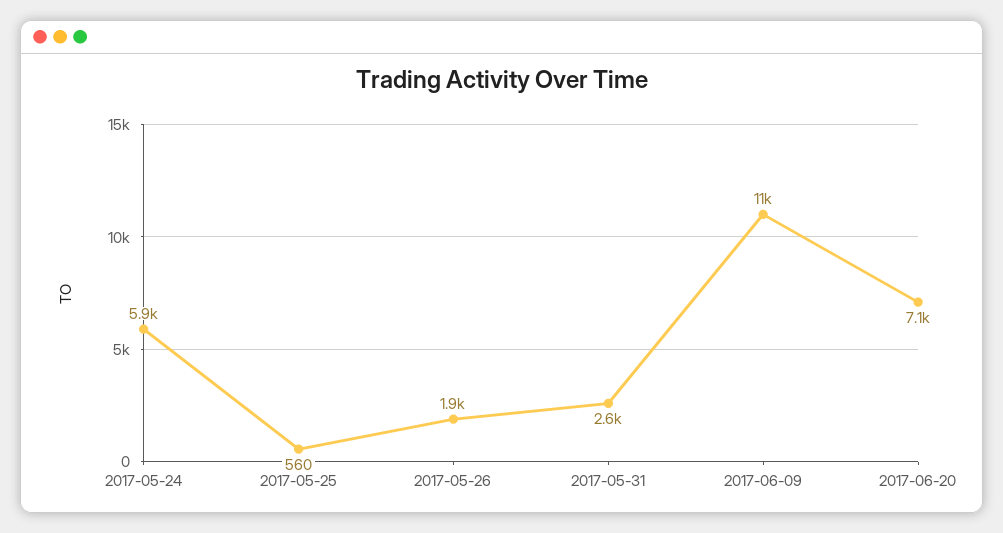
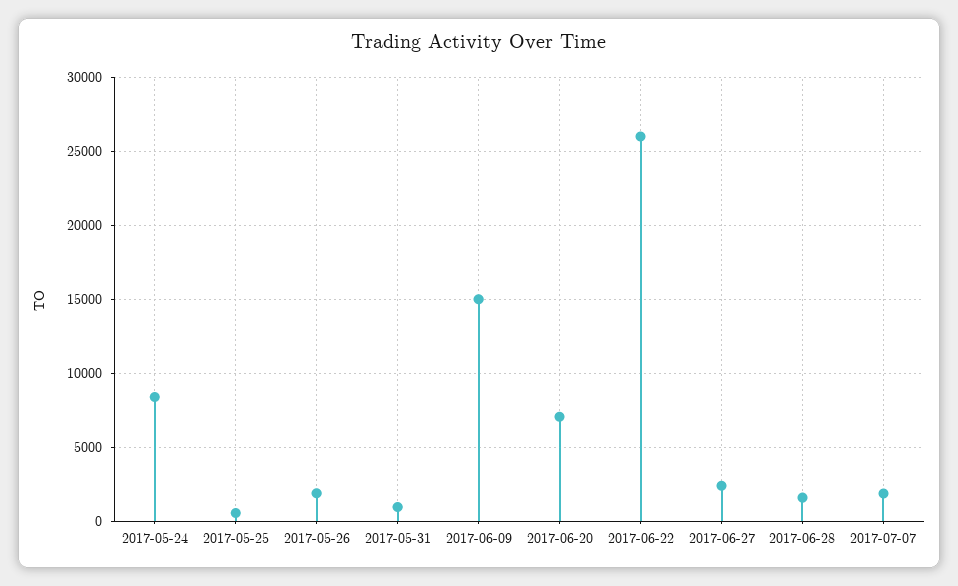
2017-05-24: 5900 -> 8500
2017-05-31: 2600 -> 1000
2017-06-09: 11000 -> 15000
2017-06-22: none -> 26000
2017-06-27: none -> 2500
2017-06-28: none -> 1500
2017-07-07: none -> 2000

